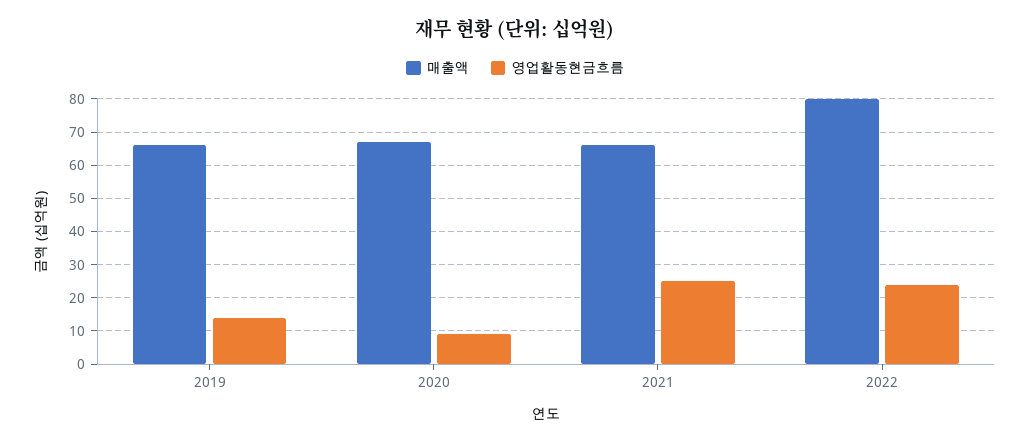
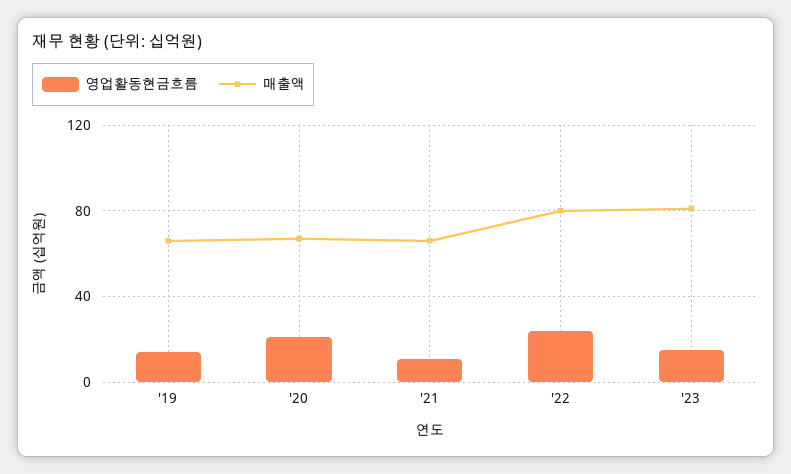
영업활동현금흐름, 2020: 10 -> 20
영업활동현금흐름, 2021: 25 -> 10
영업활동현금흐름, '23: none -> 15
매출액, '23: none -> 80

